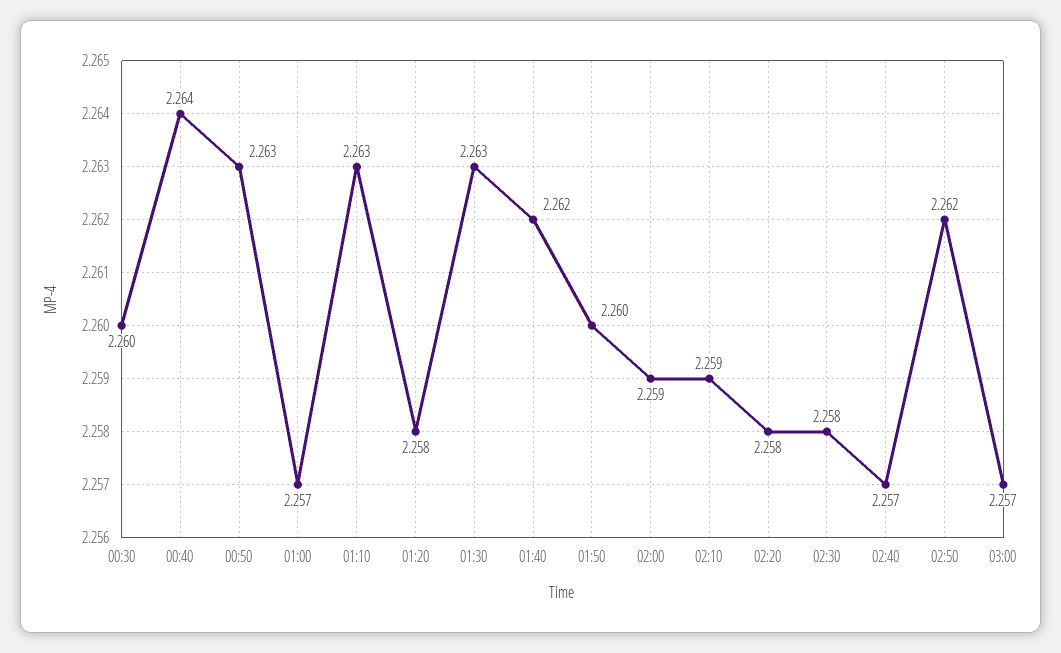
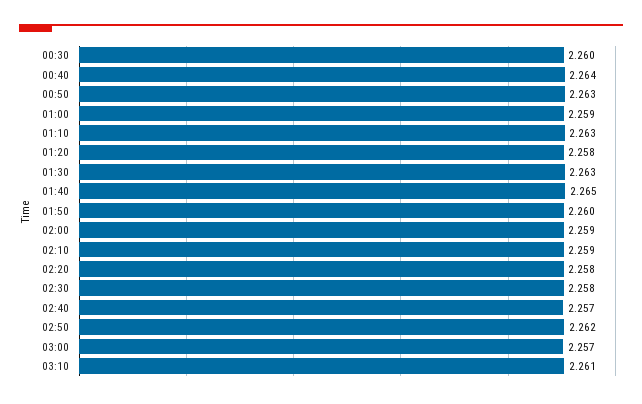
01:00: 2.257 -> 2.259
01:40: 2.262 -> 2.265
03:10: none -> 2.261

